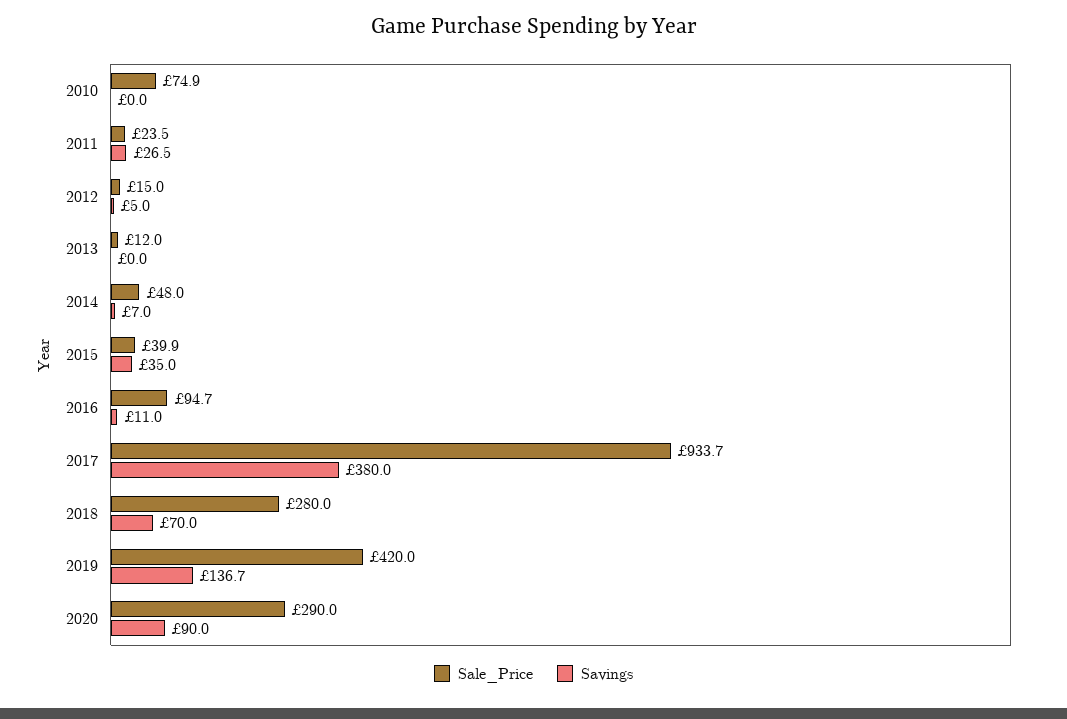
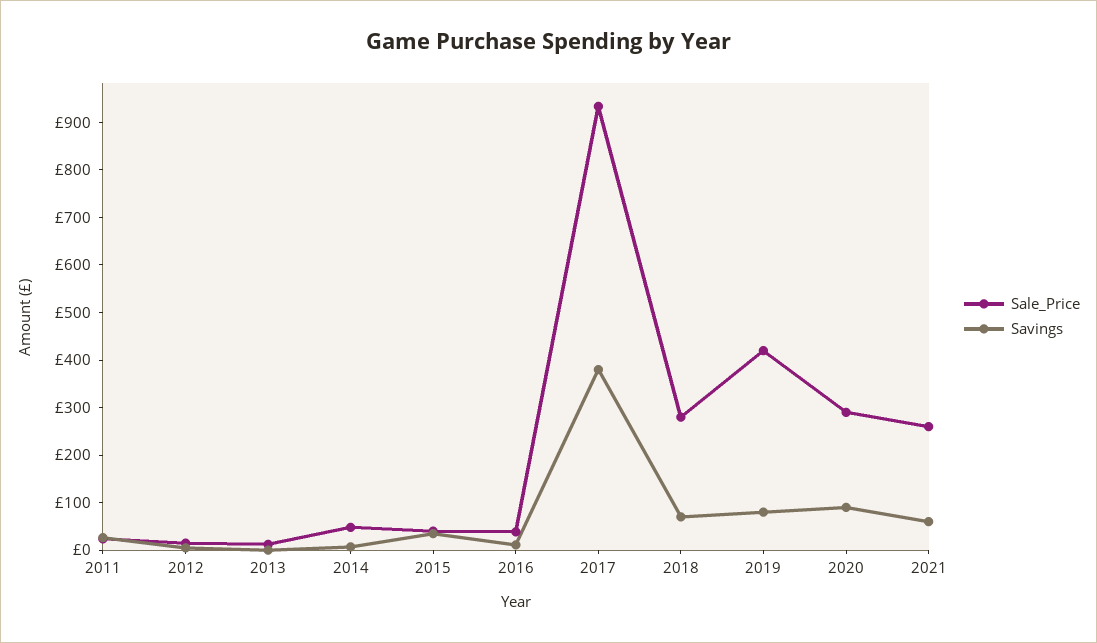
Sale_Price, 2010: 74.9 -> none
Savings, 2010: 0 -> none
Sale_Price, 2016: 94.7 -> 40
Savings, 2019: 136.7 -> 80
Sale_Price, 2021: none -> 260
Savings, 2021: none -> 60

